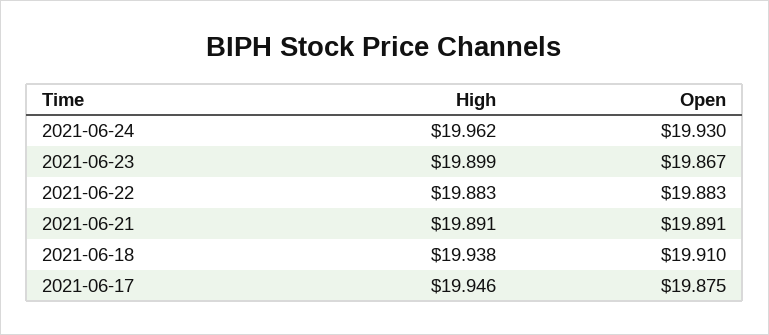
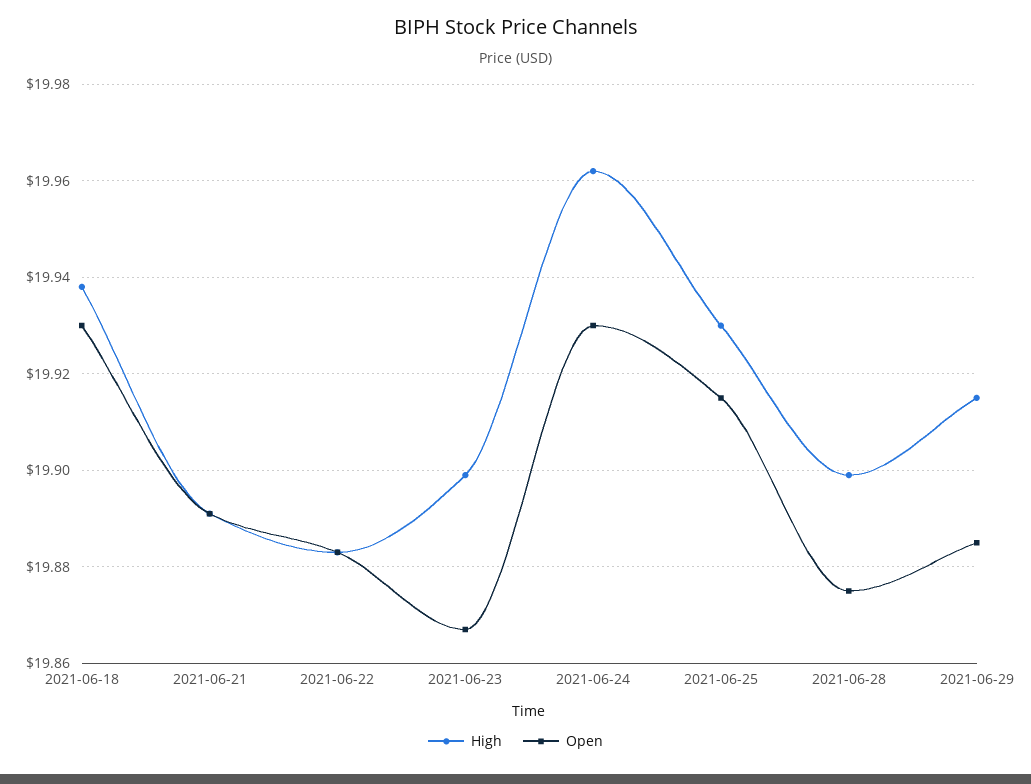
Open, 2021-06-18: 19.91 -> 19.93
High, 2021-06-17: 19.946 -> none
Open, 2021-06-17: 19.875 -> none
High, 2021-06-25: none -> 19.93
Open, 2021-06-25: none -> 19.915
High, 2021-06-28: none -> 19.9
Open, 2021-06-28: none -> 19.875
High, 2021-06-29: none -> 19.915
Open, 2021-06-29: none -> 19.885

